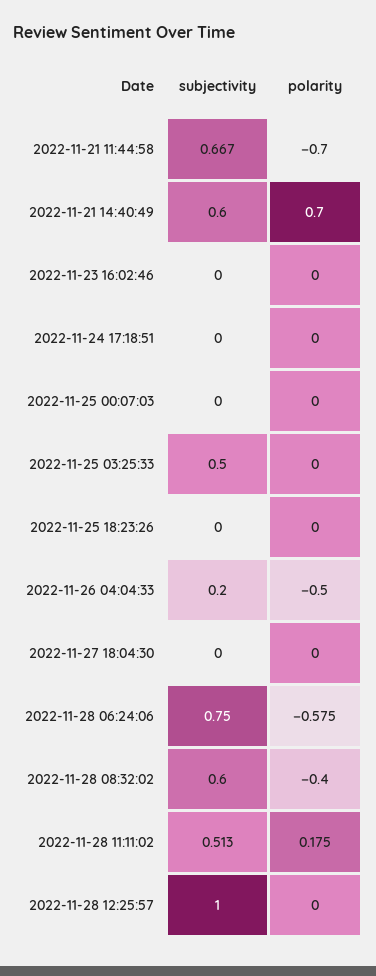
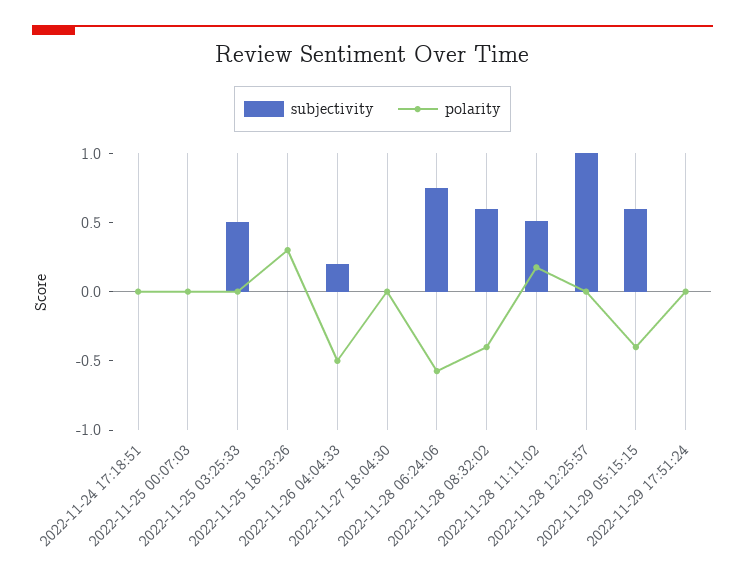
subjectivity, 2022-11-21 11:44:58: 0.667 -> none
polarity, 2022-11-21 11:44:58: -0.7 -> none
subjectivity, 2022-11-21 14:40:49: 0.6 -> none
polarity, 2022-11-21 14:40:49: 0.7 -> none
subjectivity, 2022-11-23 16:02:46: 0 -> none
polarity, 2022-11-23 16:02:46: 0 -> none
polarity, 2022-11-25 18:23:26: 0 -> 0.3
subjectivity, 2022-11-29 05:15:15: none -> 0.6
polarity, 2022-11-29 05:15:15: none -> -0.4
subjectivity, 2022-11-29 17:51:24: none -> 0
polarity, 2022-11-29 17:51:24: none -> 0

